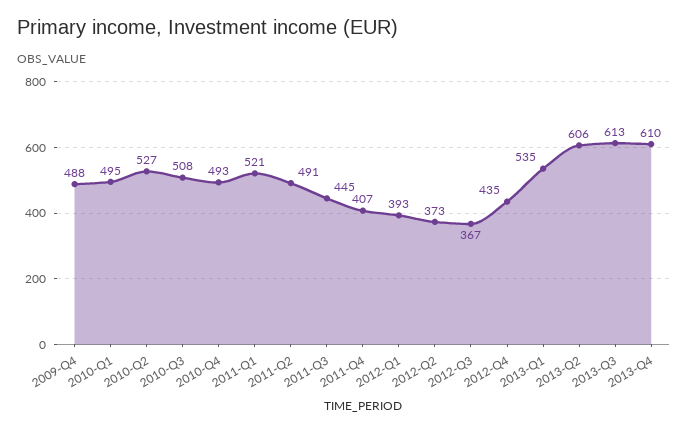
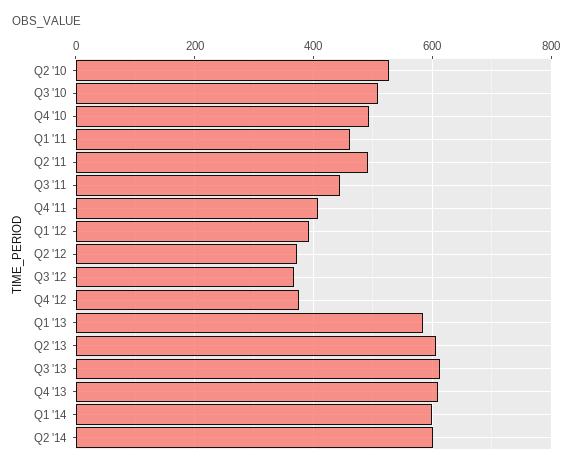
2009-Q4: 488 -> none
2010-Q1: 495 -> none
2011-Q1: 521 -> 460
2012-Q4: 435 -> 380
2013-Q1: 535 -> 580
Q1 '14: none -> 600
Q2 '14: none -> 600

